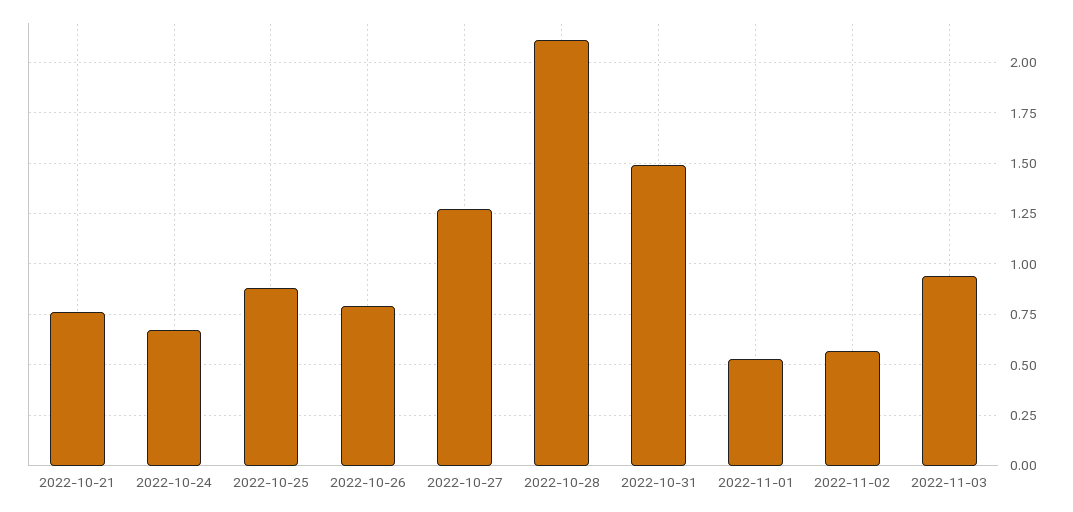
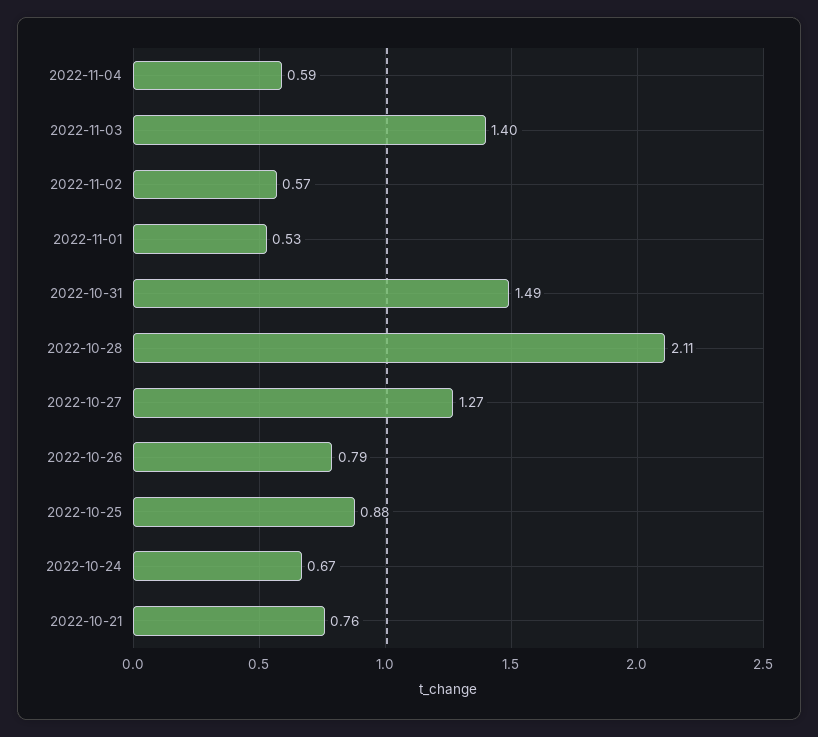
2022-11-03: 0.95 -> 1.4
2022-11-04: none -> 0.59

